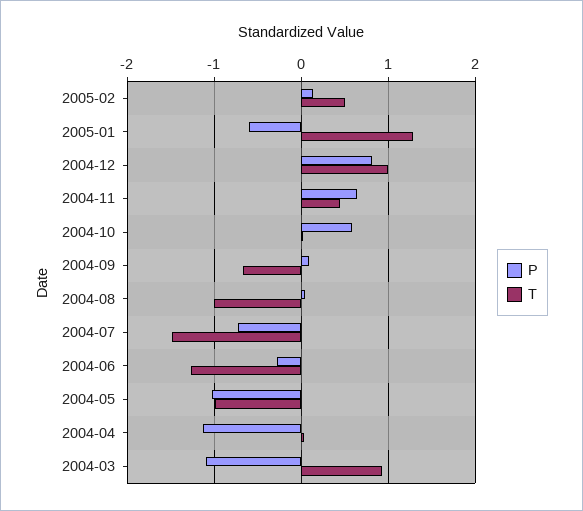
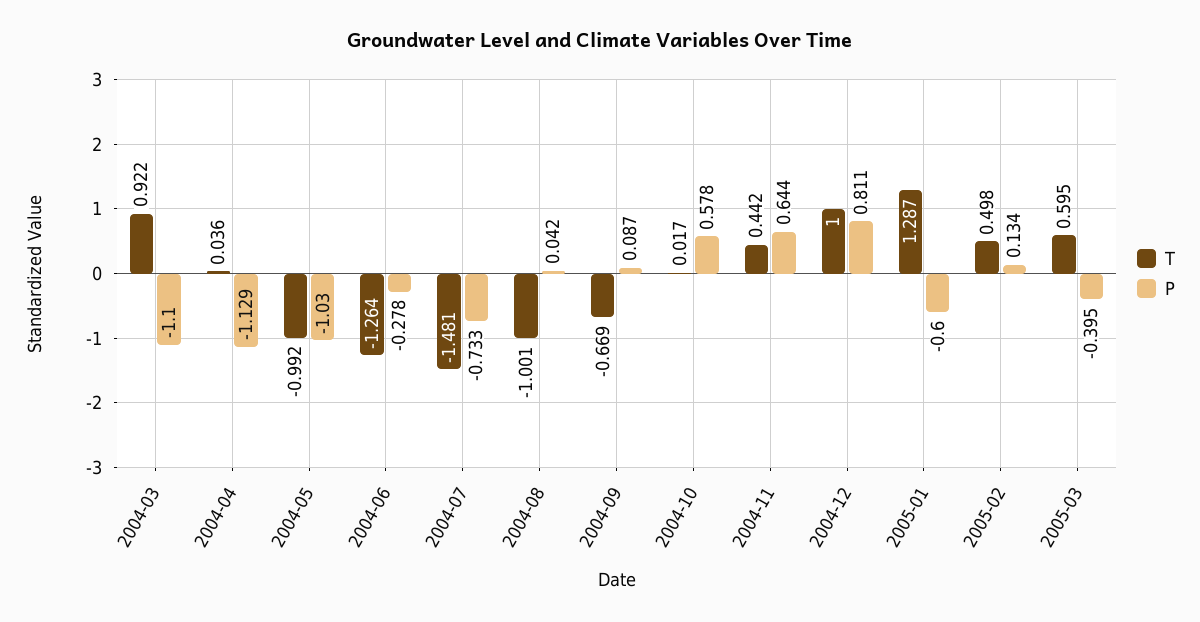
T, 2005-03: none -> 0.595
P, 2005-03: none -> -0.395

